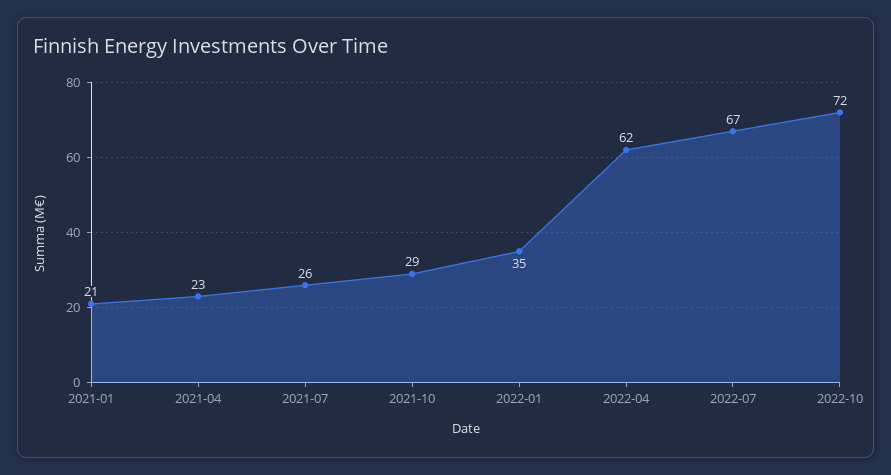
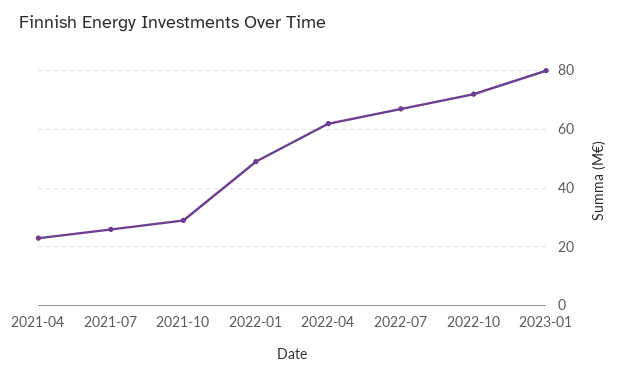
2021-01: 21 -> none
2022-01: 35 -> 50
2023-01: none -> 80

